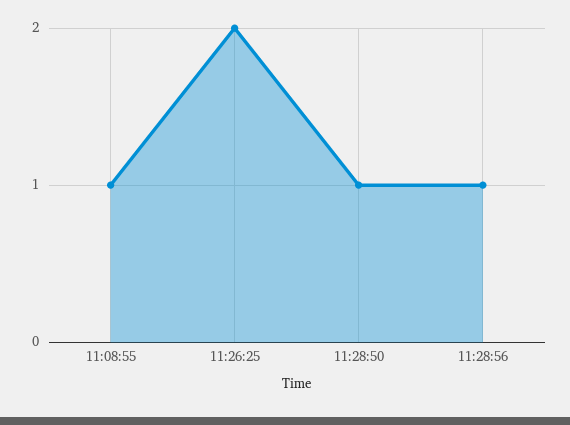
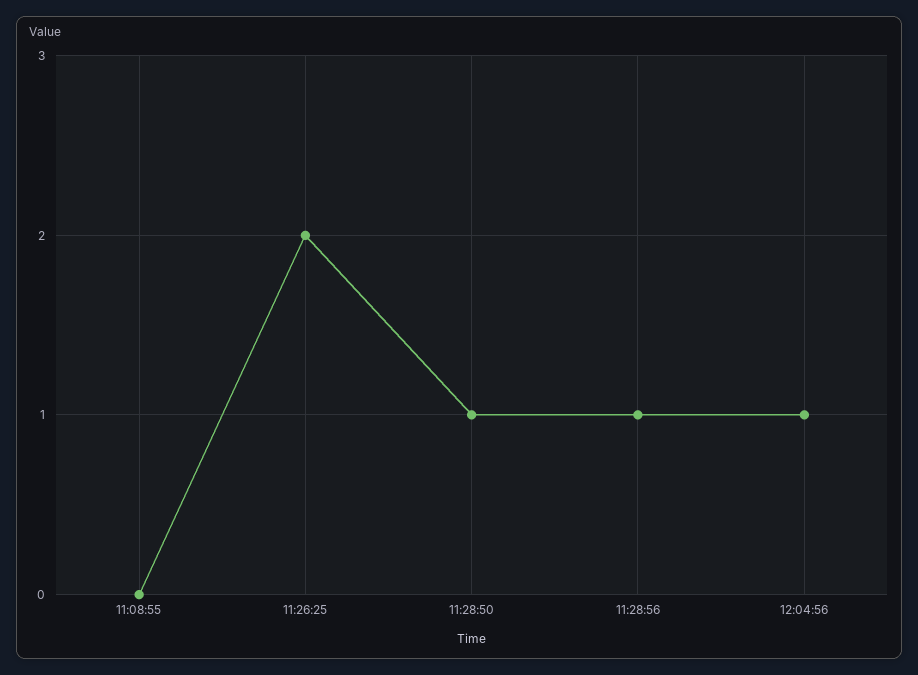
11:08:55: 1 -> 0
12:04:56: none -> 1

